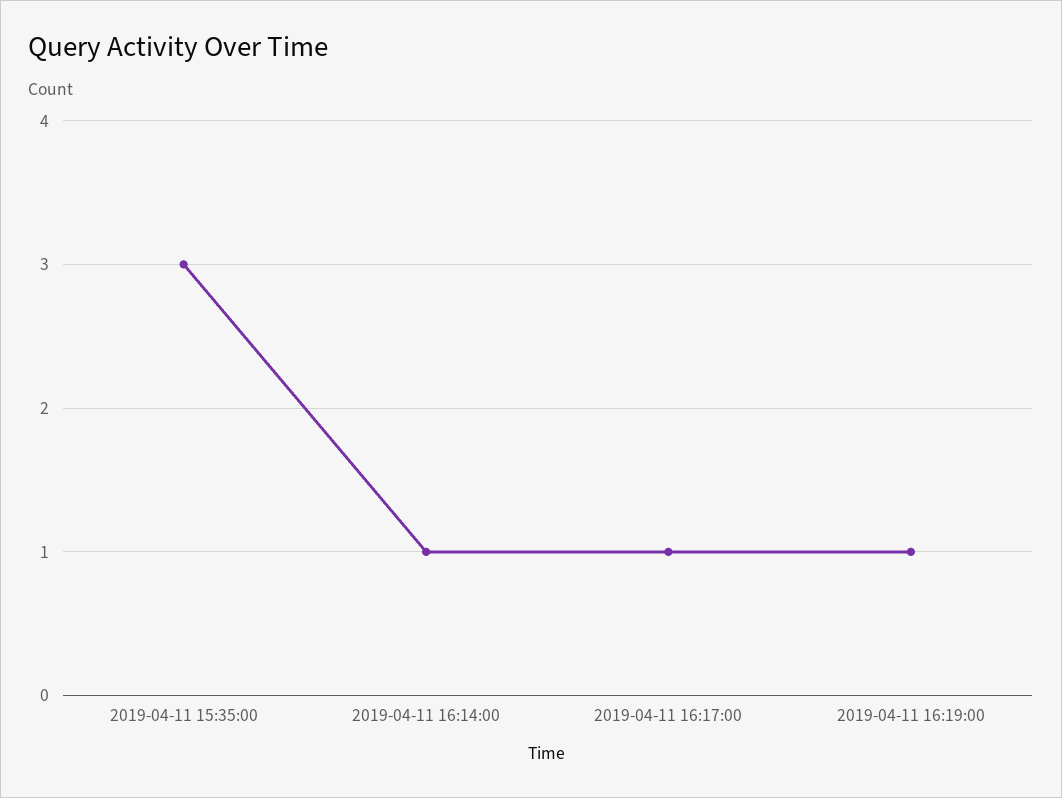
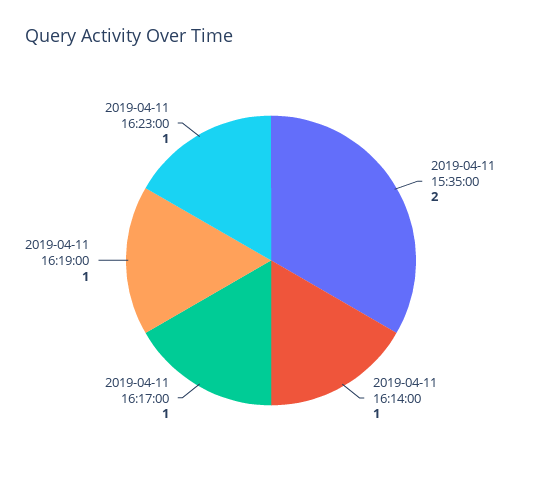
2019-04-11 15:35:00: 3 -> 2
2019-04-11 16:23:00: none -> 1

